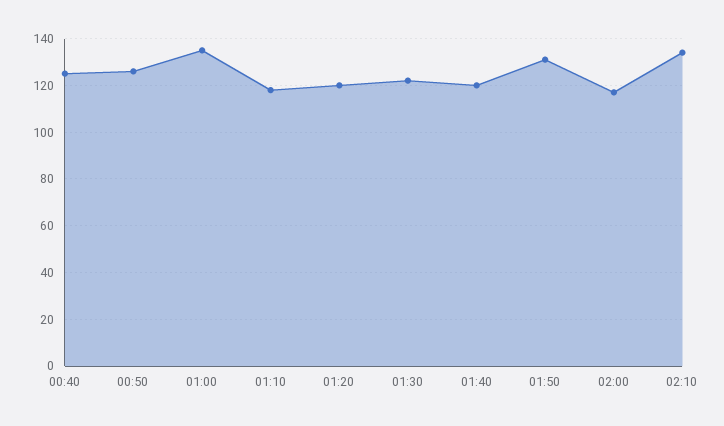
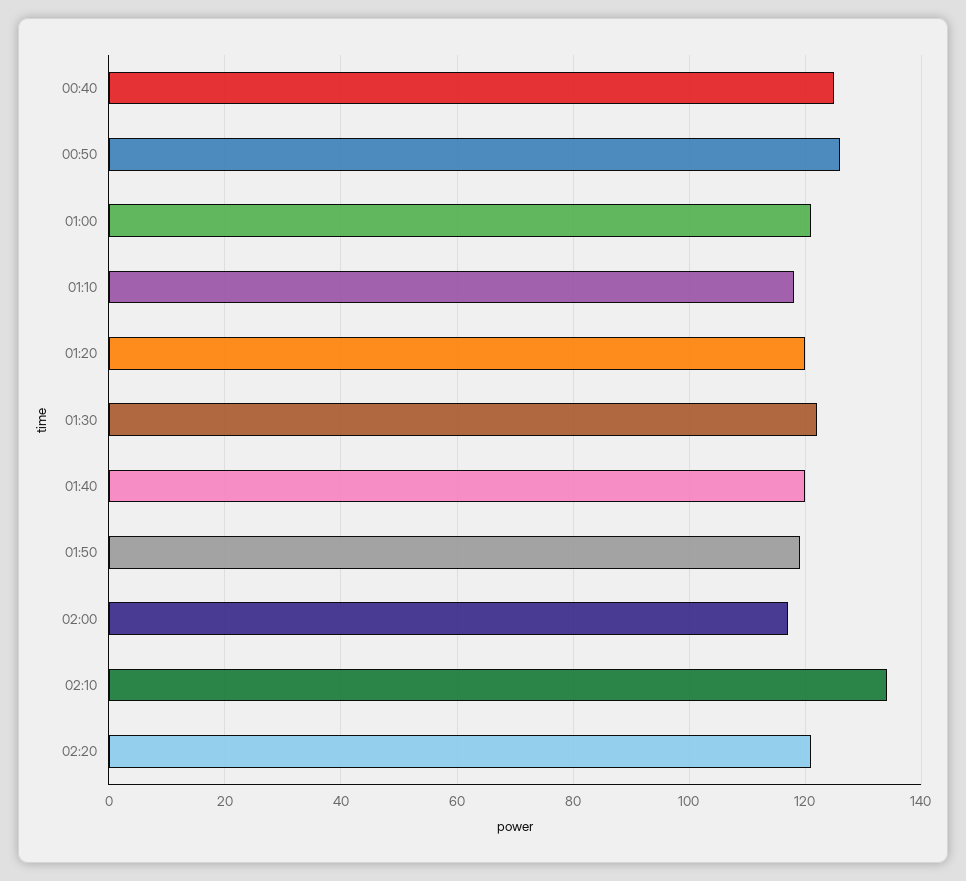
01:00: 135 -> 120
01:50: 130 -> 120
02:20: none -> 120

